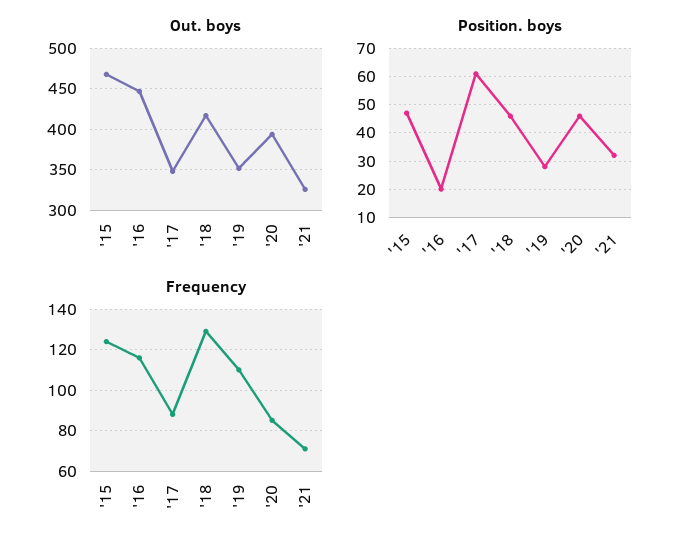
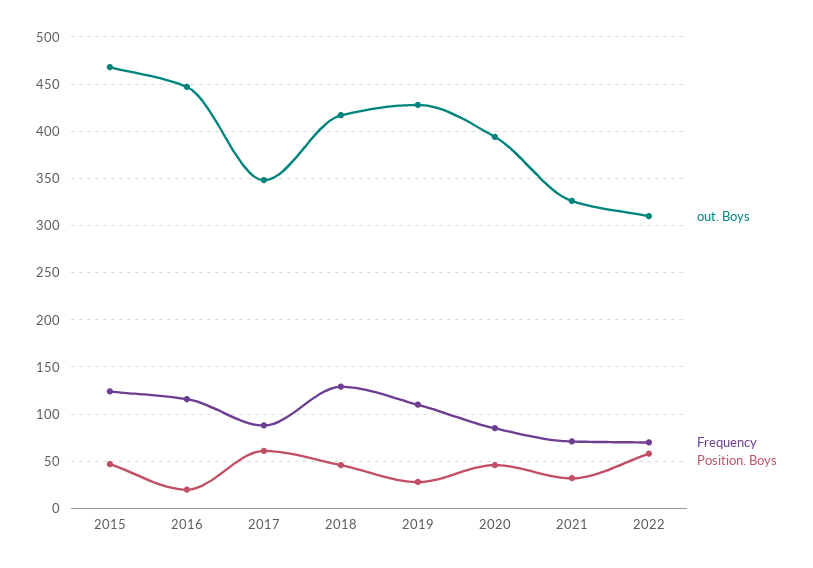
Out. boys, '19: 350 -> 430
Out. boys, 2022: none -> 310
Frequency, 2022: none -> 70
Position. boys, 2022: none -> 60

